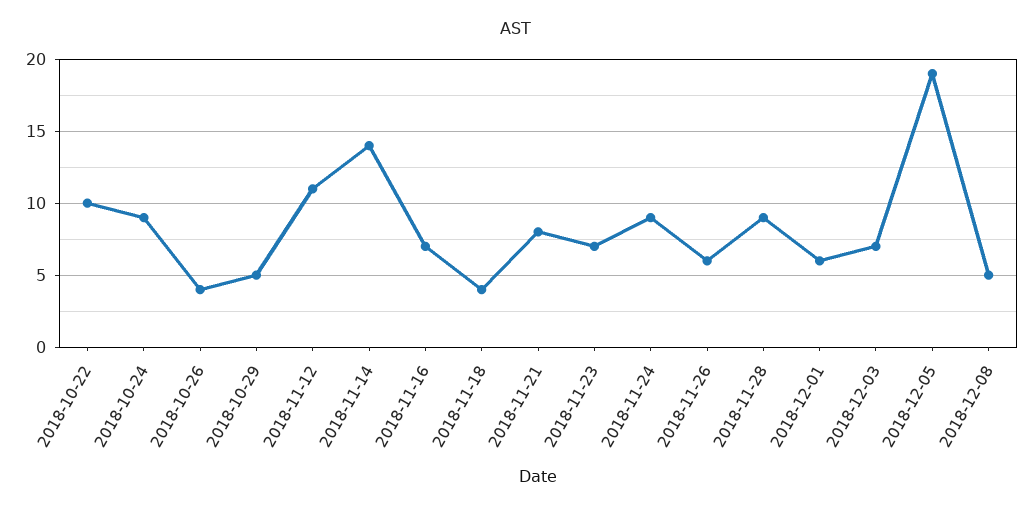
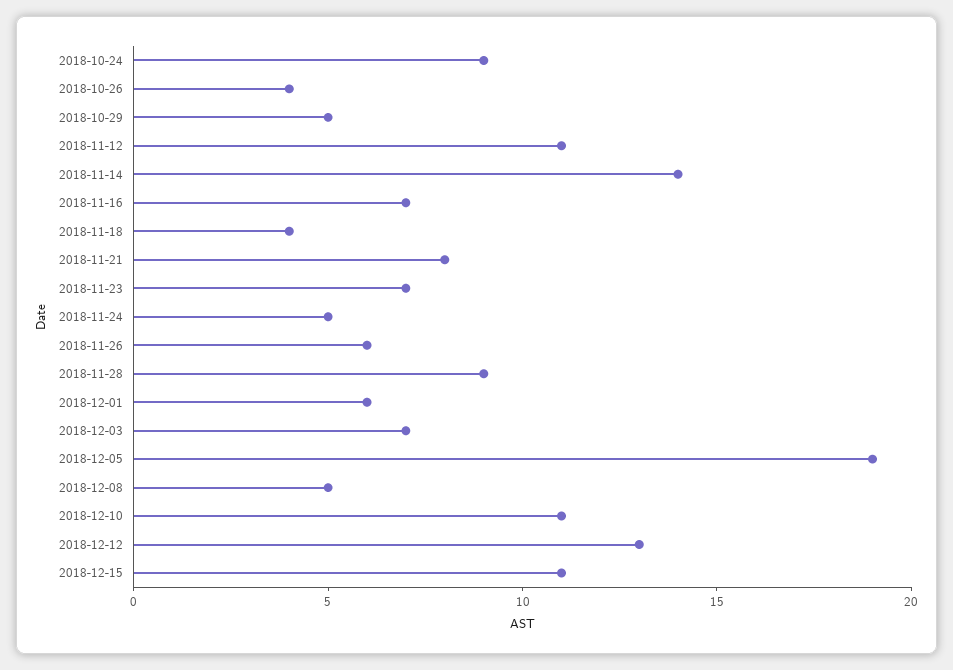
2018-10-22: 10 -> none
2018-11-24: 9 -> 5
2018-12-10: none -> 11
2018-12-12: none -> 13
2018-12-15: none -> 11

